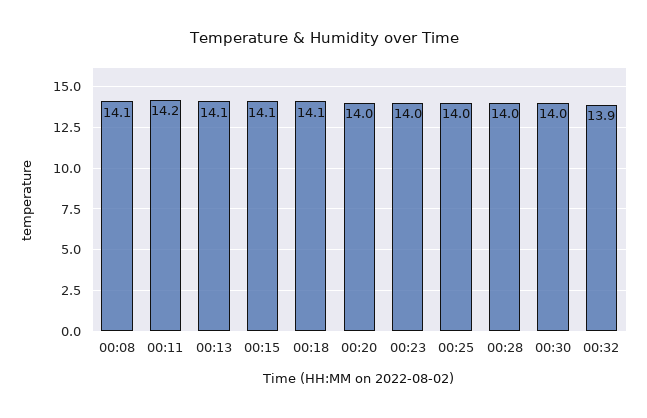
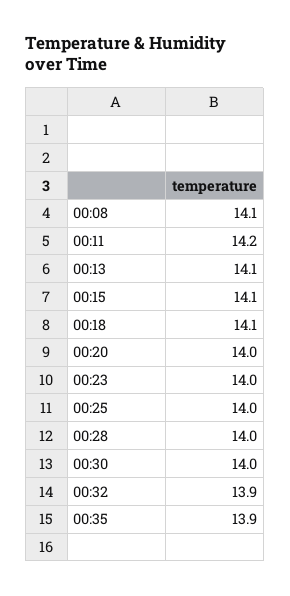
00:35: none -> 13.9

